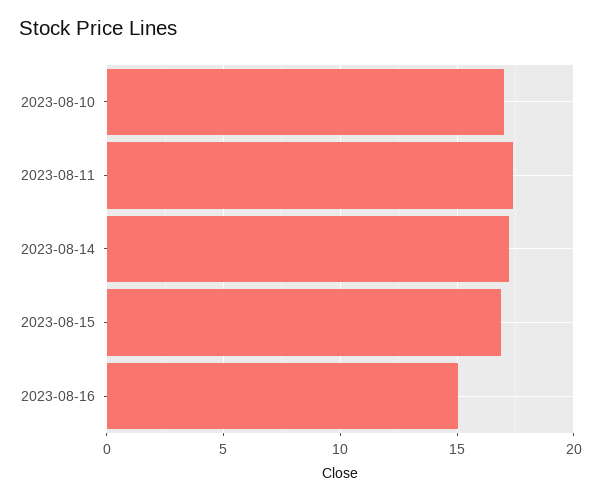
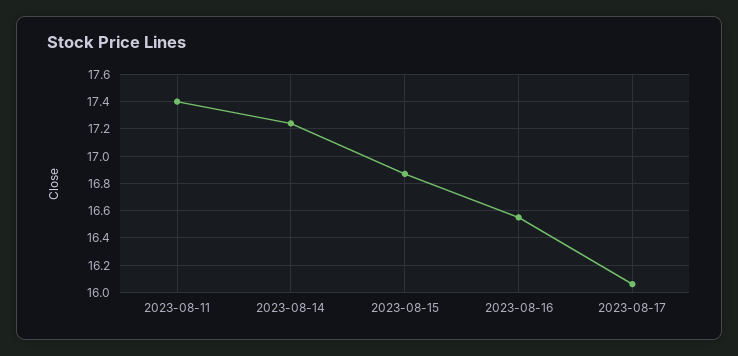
2023-08-10: 17 -> none
2023-08-16: 15 -> 16.55
2023-08-17: none -> 16.05

